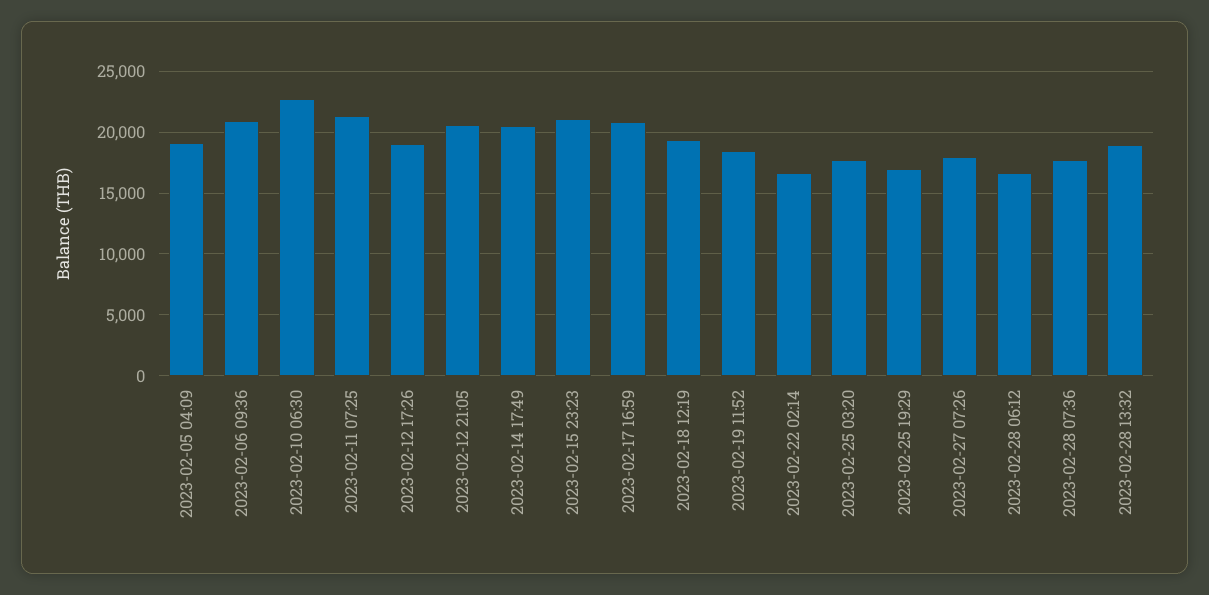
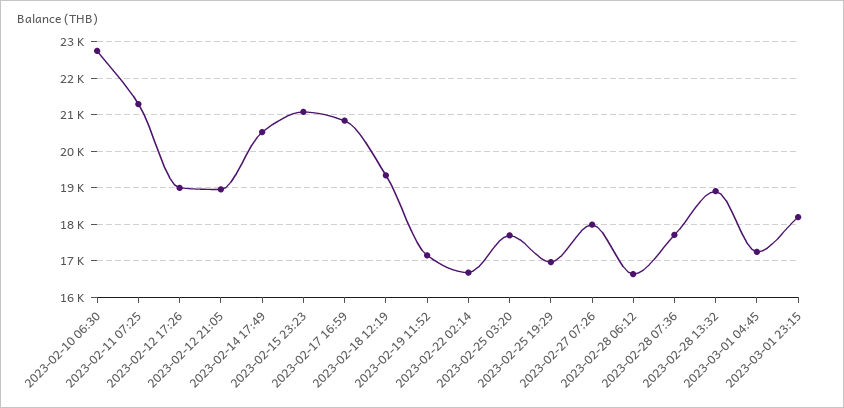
2023-02-05 04:09: 19000 -> none
2023-02-06 09:36: 21000 -> none
2023-02-12 21:05: 20500 -> 19000
2023-02-19 11:52: 18500 -> 17200
2023-03-01 04:45: none -> 17200
2023-03-01 23:15: none -> 18200

